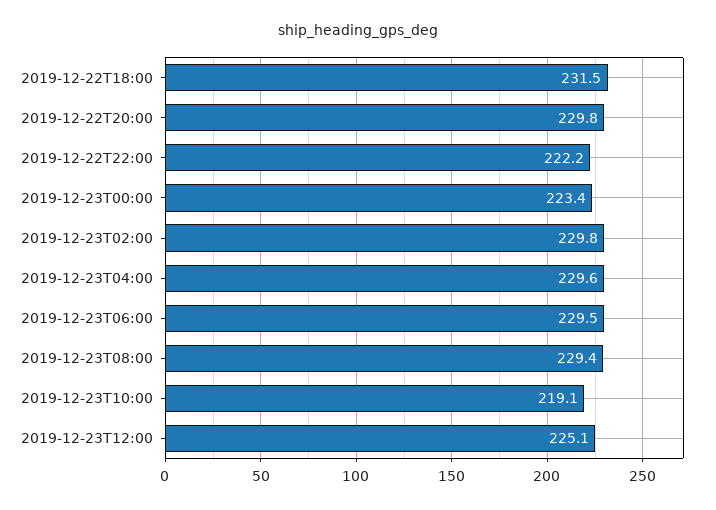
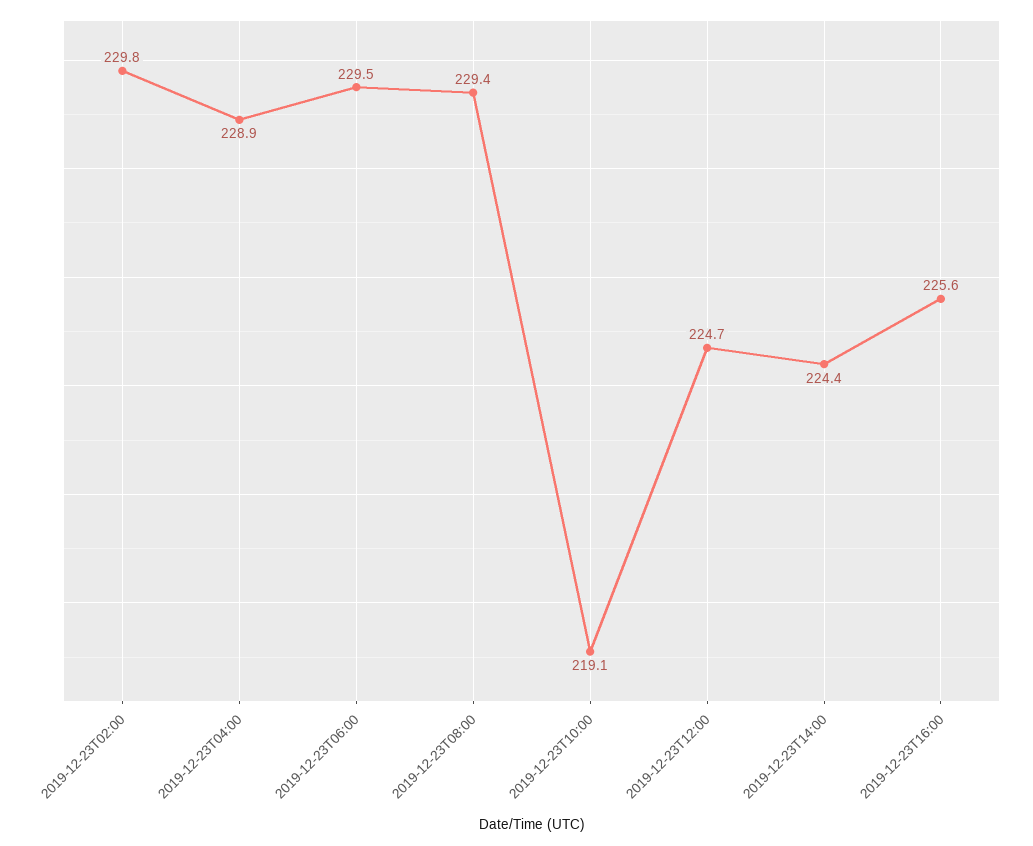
2019-12-22T18:00: 231.5 -> none
2019-12-22T20:00: 229.8 -> none
2019-12-22T22:00: 222.2 -> none
2019-12-23T00:00: 223.4 -> none
2019-12-23T04:00: 229.6 -> 228.9
2019-12-23T12:00: 225.1 -> 224.7
2019-12-23T14:00: none -> 224.4
2019-12-23T16:00: none -> 225.6

